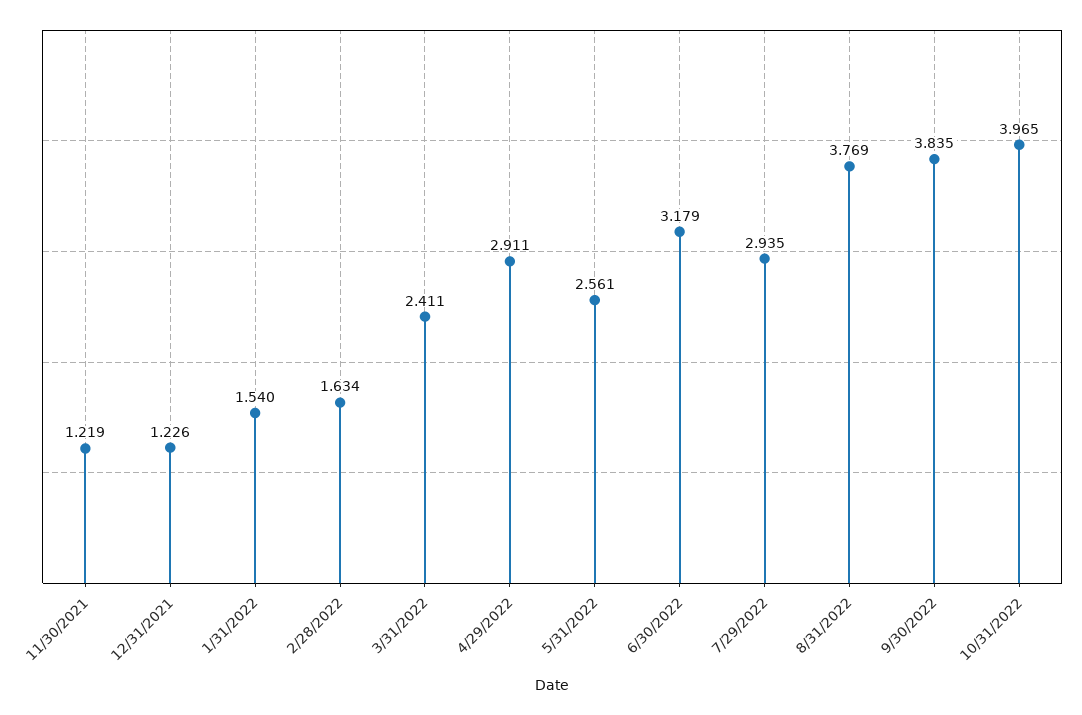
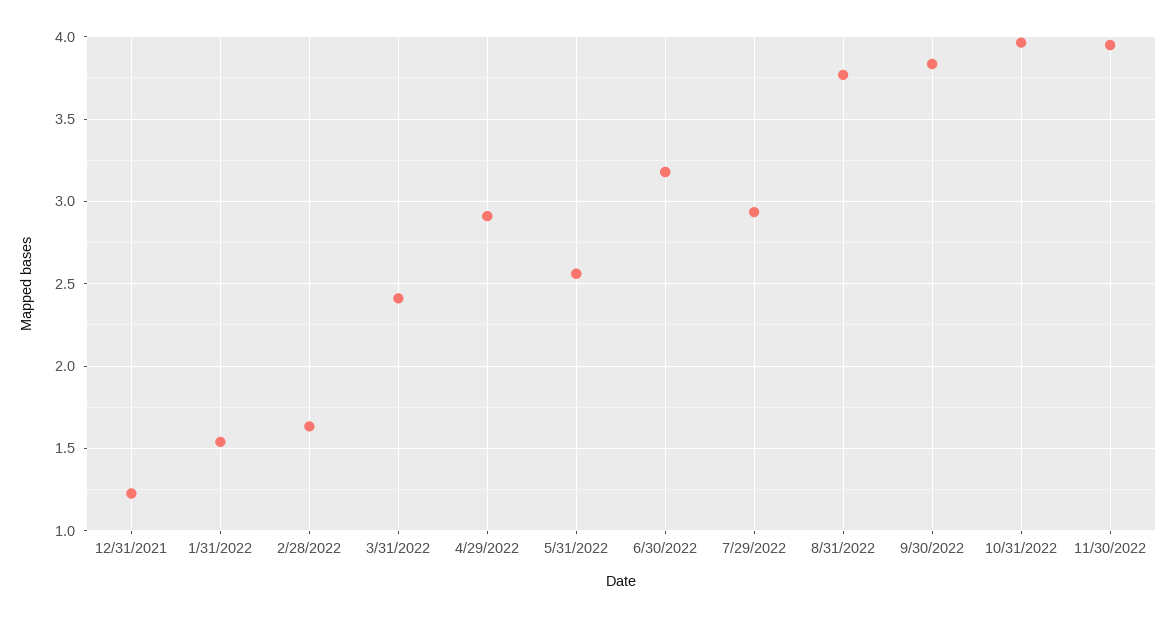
11/30/2021: 1.219 -> none
11/30/2022: none -> 3.95

